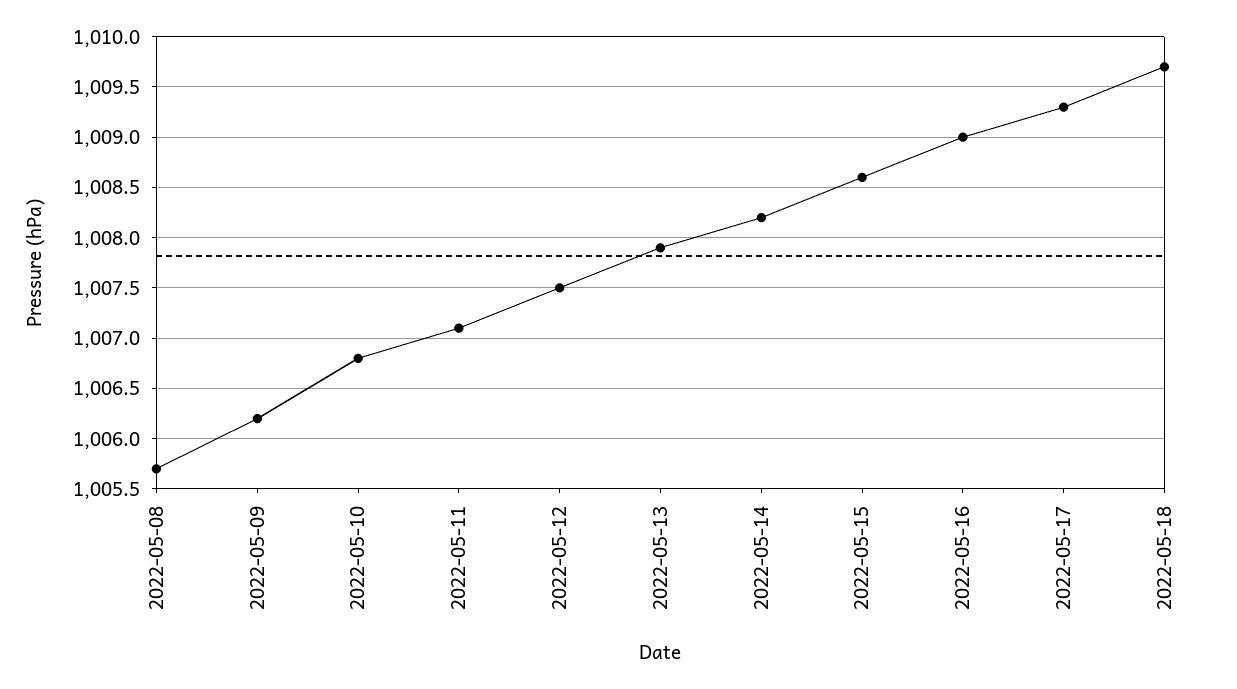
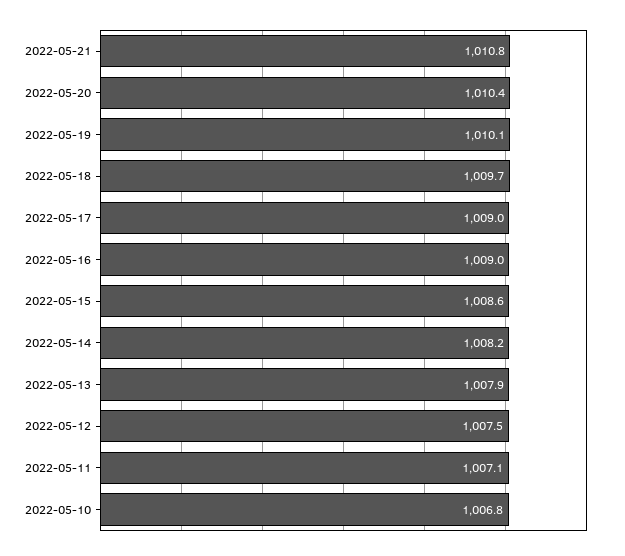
2022-05-08: 1005.7 -> none
2022-05-09: 1006.2 -> none
2022-05-17: 1009.3 -> 1009
2022-05-21: none -> 1010.8
2022-05-20: none -> 1010.4
2022-05-19: none -> 1010.1

